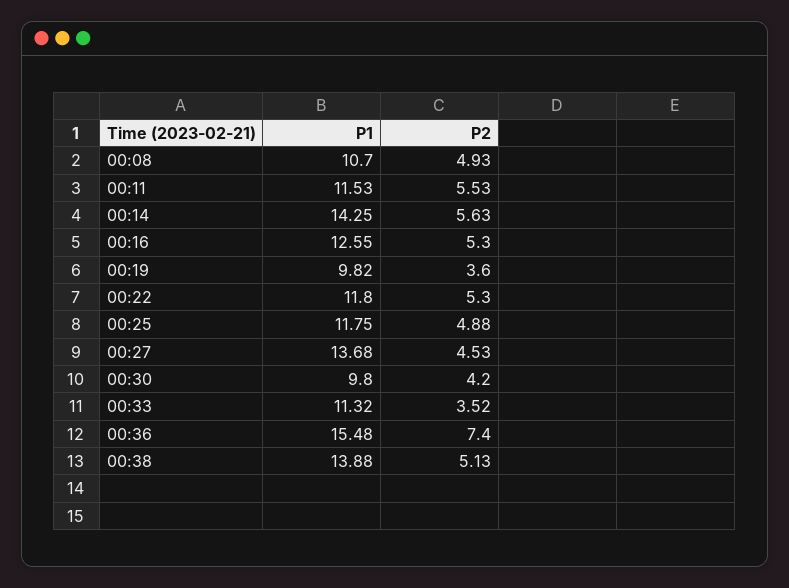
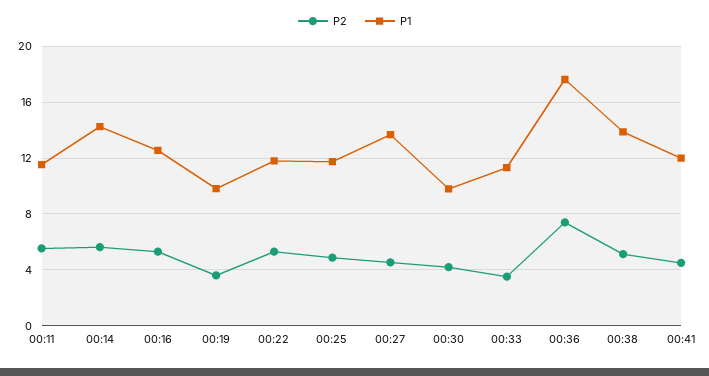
P1, 00:08: 10.7 -> none
P2, 00:08: 4.93 -> none
P1, 00:36: 15.48 -> 17.5
P2, 00:41: none -> 4.5
P1, 00:41: none -> 12

